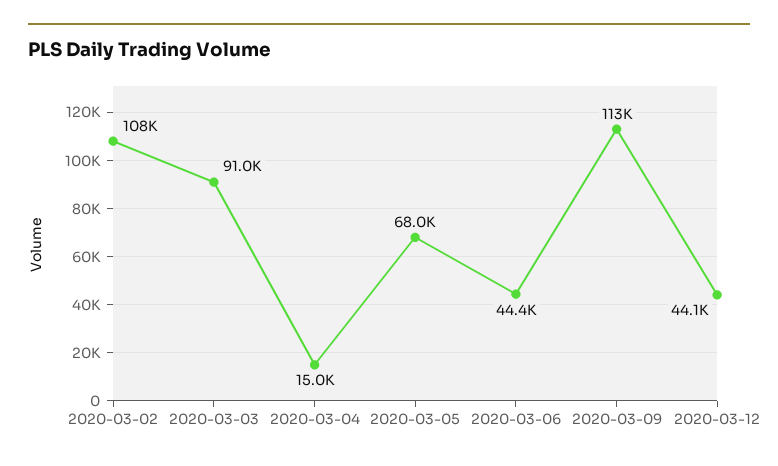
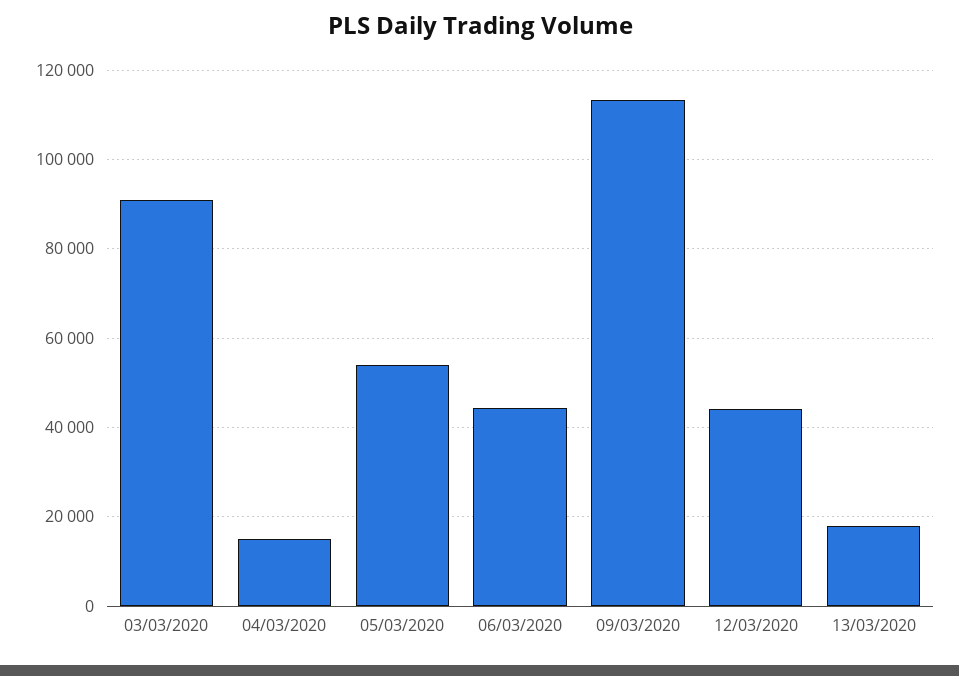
2020-03-02: 108000 -> none
2020-03-05: 68000 -> 54000
13/03/2020: none -> 18000

